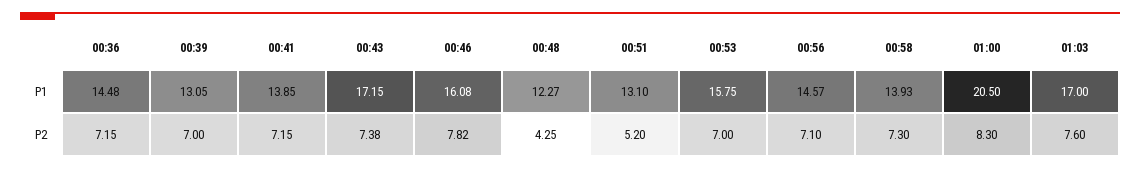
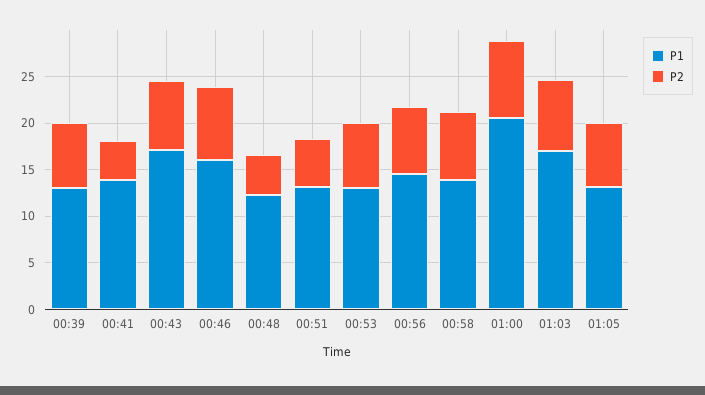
P1, 00:36: 14.48 -> none
P1, 00:53: 15.75 -> 13
P2, 00:36: 7.15 -> none
P2, 00:41: 7.15 -> 4
P1, 01:05: none -> 13
P2, 01:05: none -> 7

